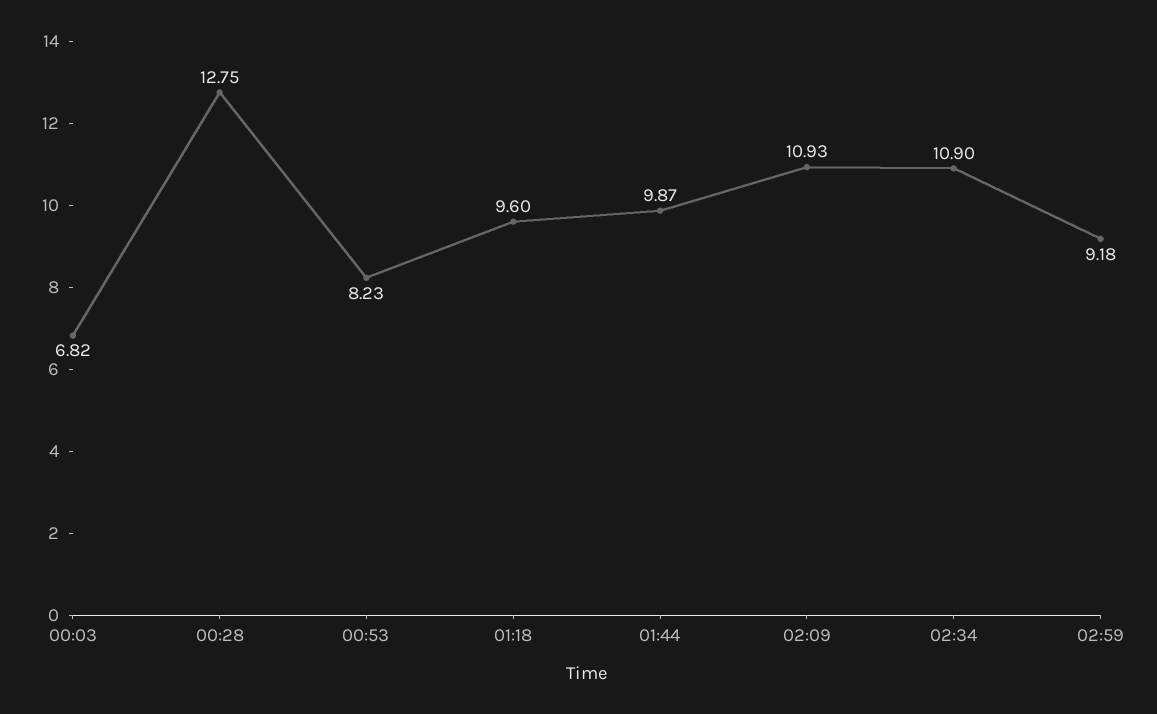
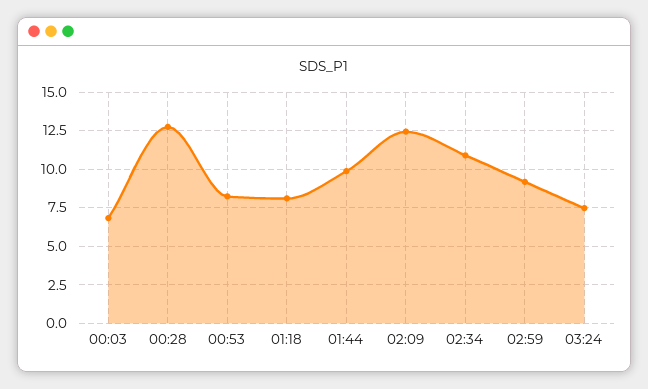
01:18: 9.6 -> 8
02:09: 10.93 -> 12.5
03:24: none -> 7.5

